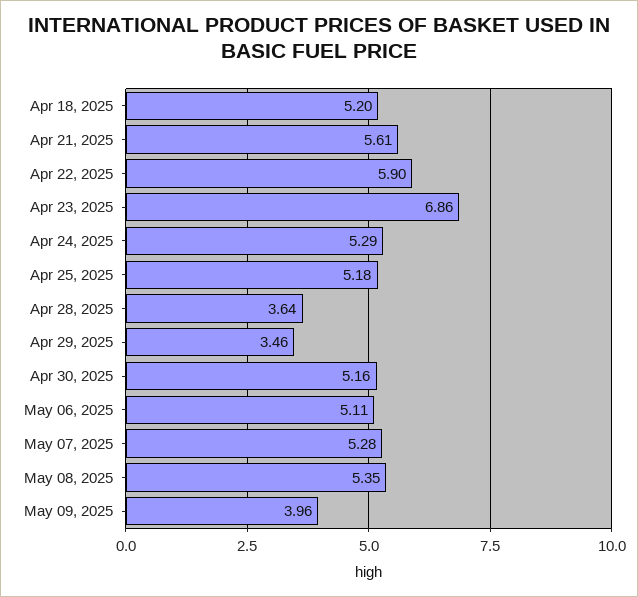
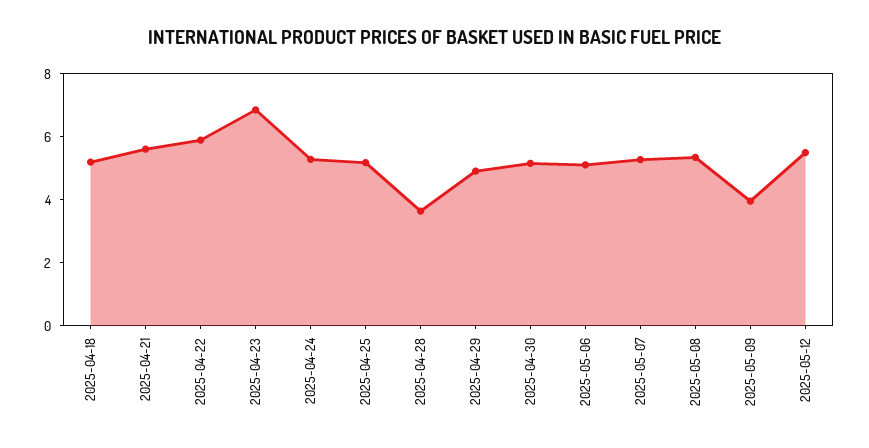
Apr 29, 2025: 3.46 -> 5
2025-05-12: none -> 5.5

